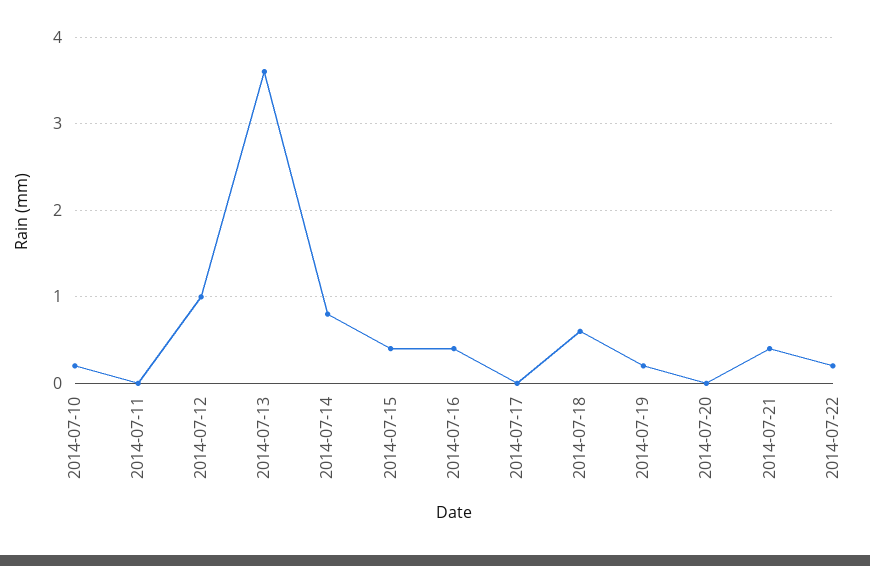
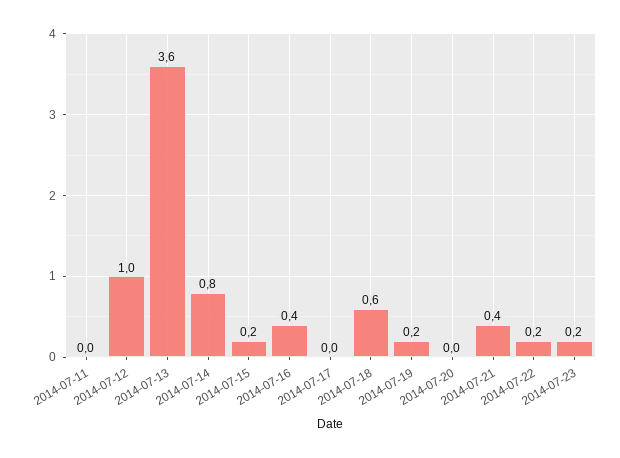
2014-07-10: 0.2 -> none
2014-07-15: 0.4 -> 0.2
2014-07-23: none -> 0.2

